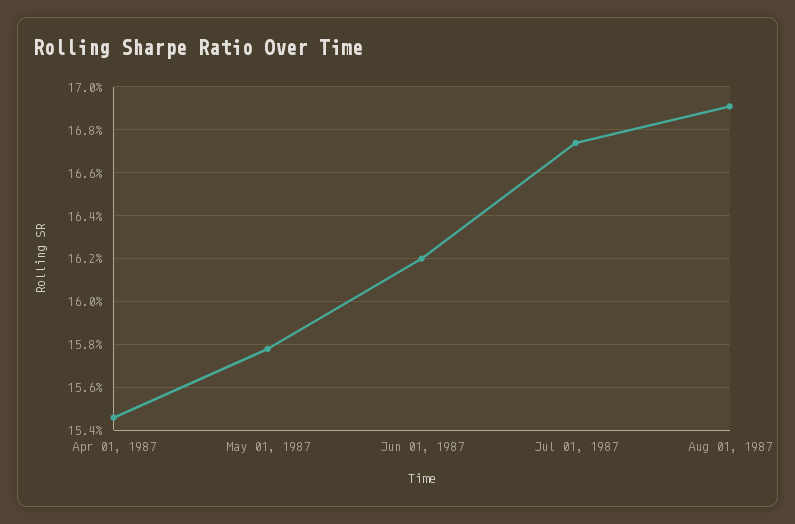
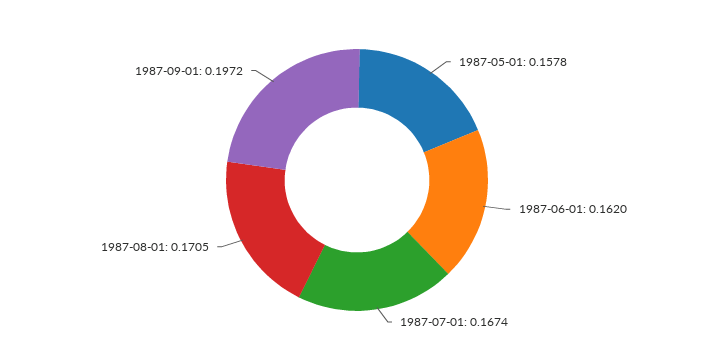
Apr 01, 1987: 0.1545 -> none
Aug 01, 1987: 0.169 -> 0.1705
1987-09-01: none -> 0.1972

